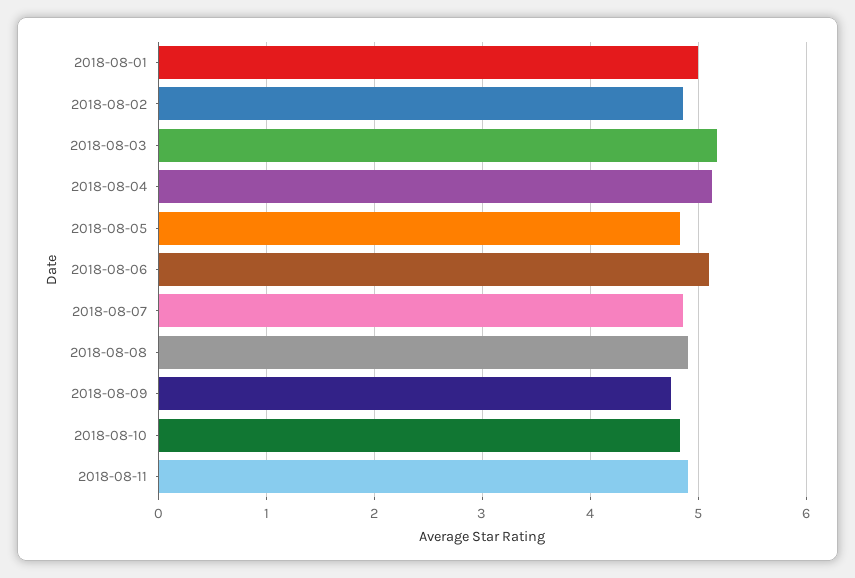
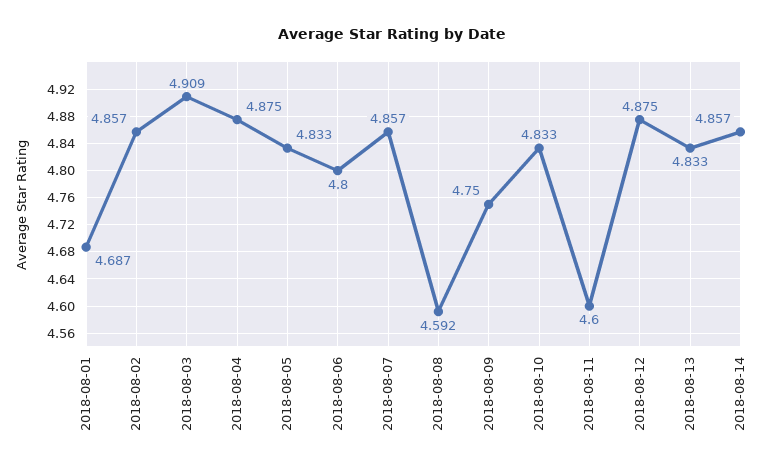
2018-08-01: 5 -> 4.687
2018-08-03: 5.2 -> 4.909
2018-08-04: 5.1 -> 4.875
2018-08-06: 5.1 -> 4.8
2018-08-08: 4.9 -> 4.592
2018-08-11: 4.9 -> 4.6
2018-08-12: none -> 4.875
2018-08-13: none -> 4.833
2018-08-14: none -> 4.857

